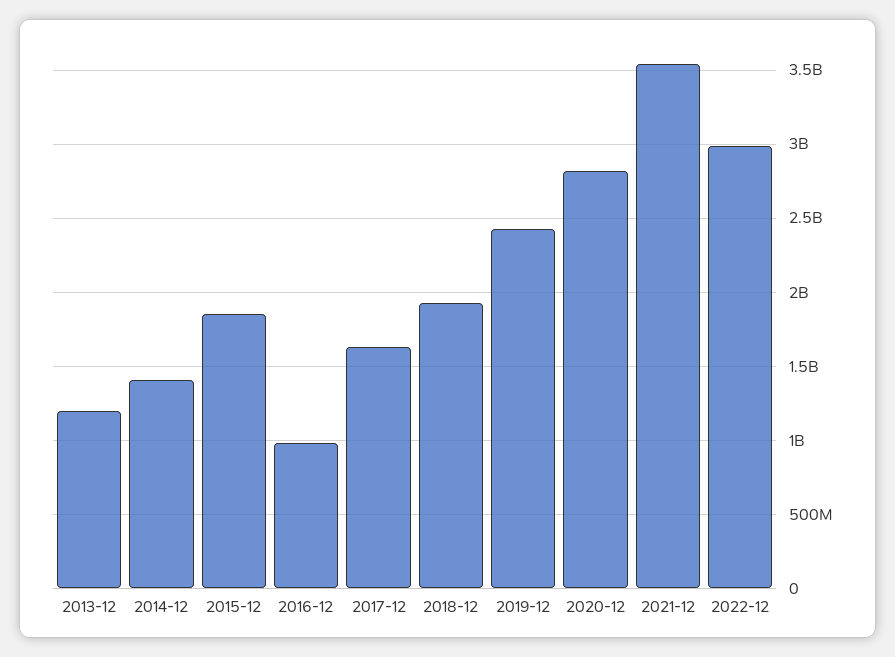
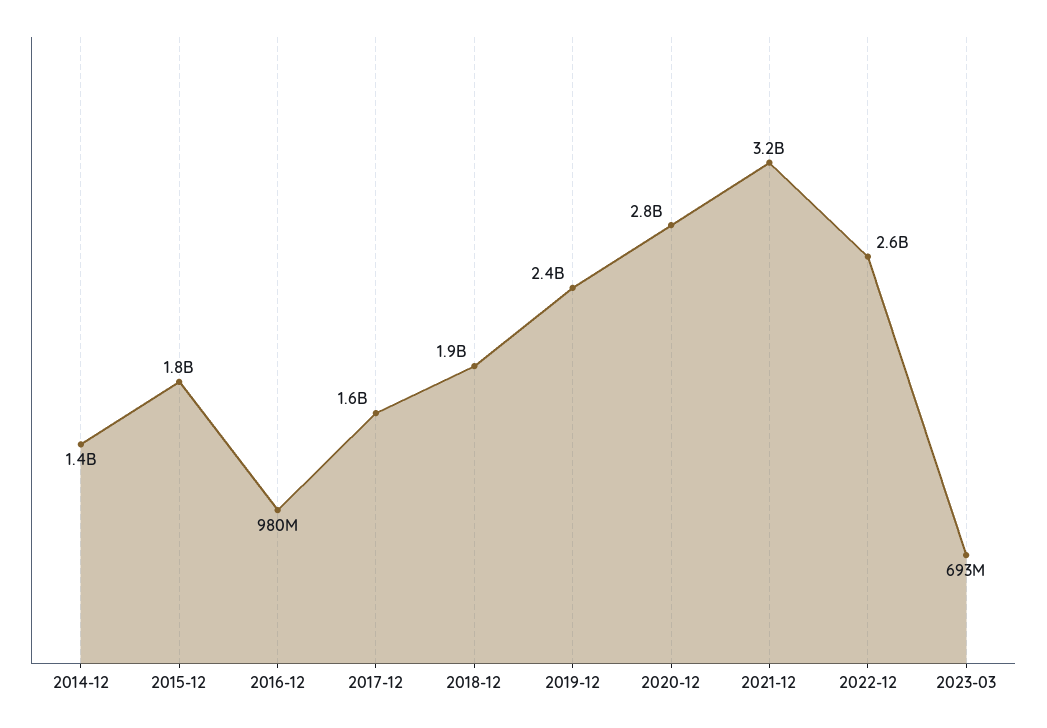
2013-12: 1200000000 -> none
2021-12: 3550000000 -> 3200000000
2022-12: 3000000000 -> 2600000000
2023-03: none -> 693000000

